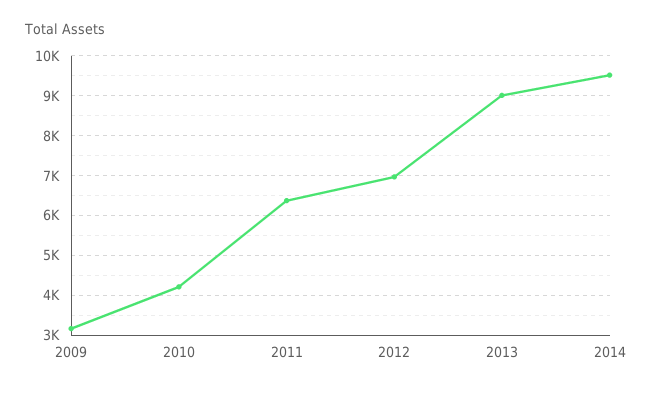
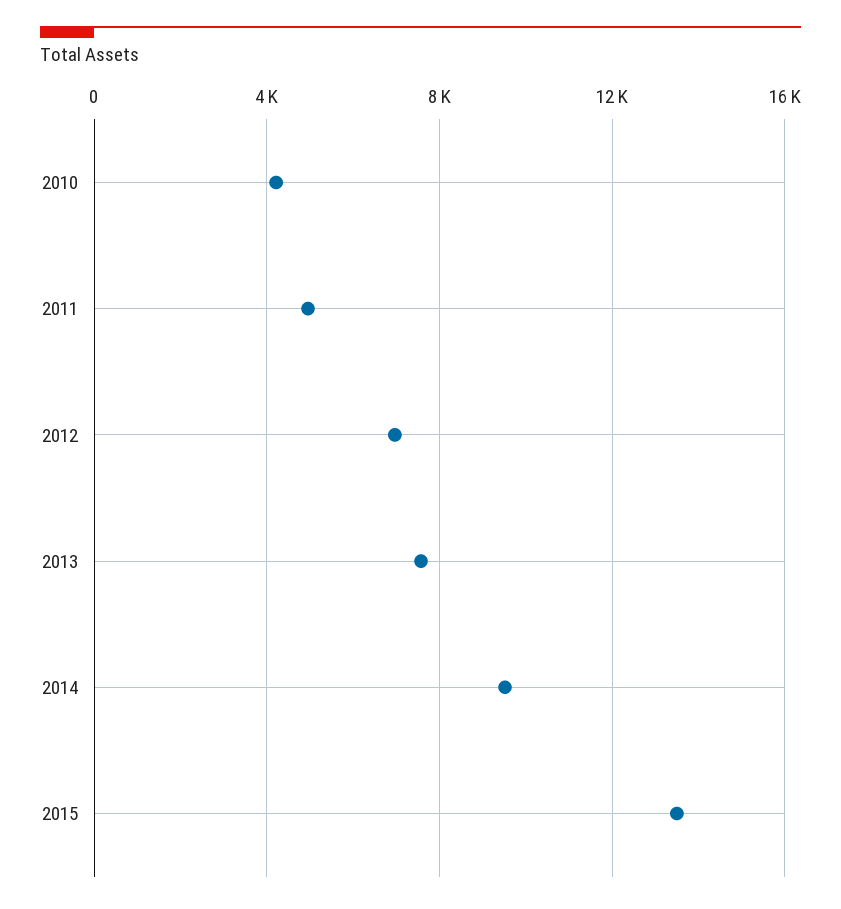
2009: 3200 -> none
2011: 6400 -> 5000
2013: 9000 -> 7500
2015: none -> 13500

